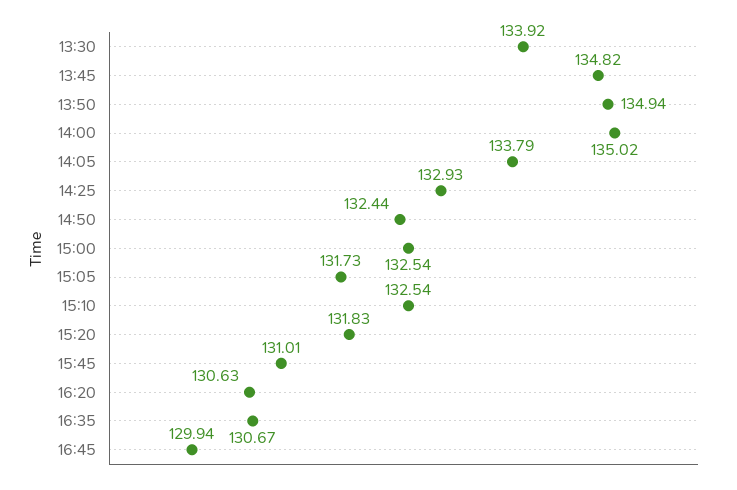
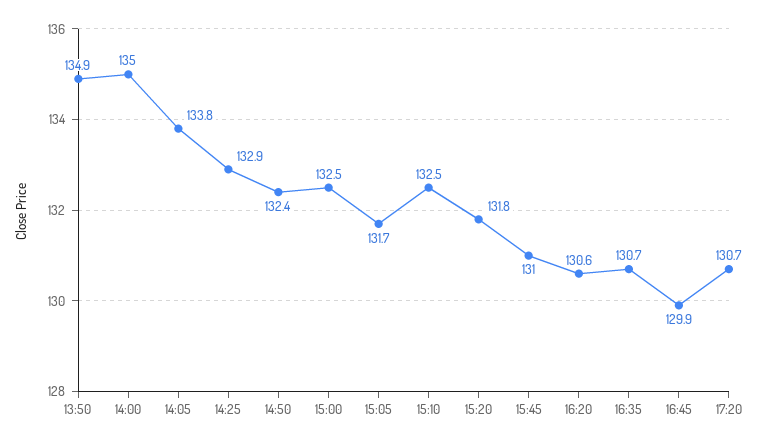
13:30: 133.92 -> none
13:45: 134.82 -> none
17:20: none -> 130.7

